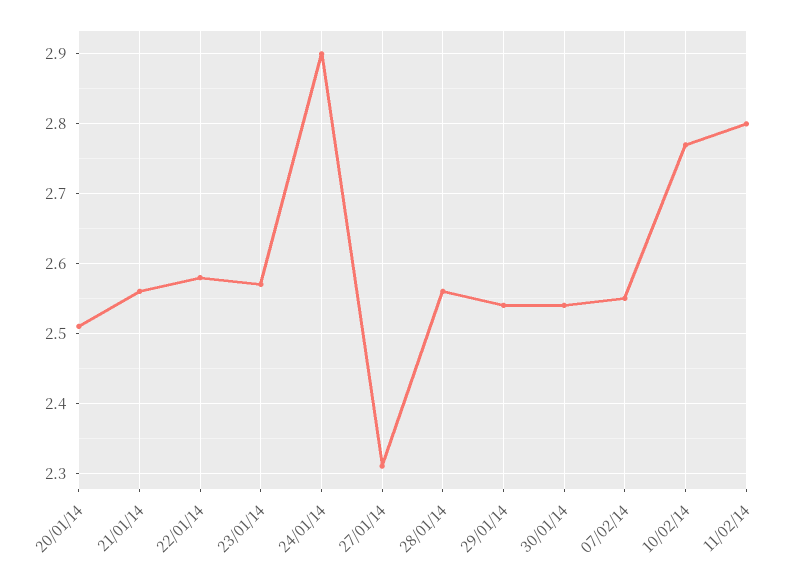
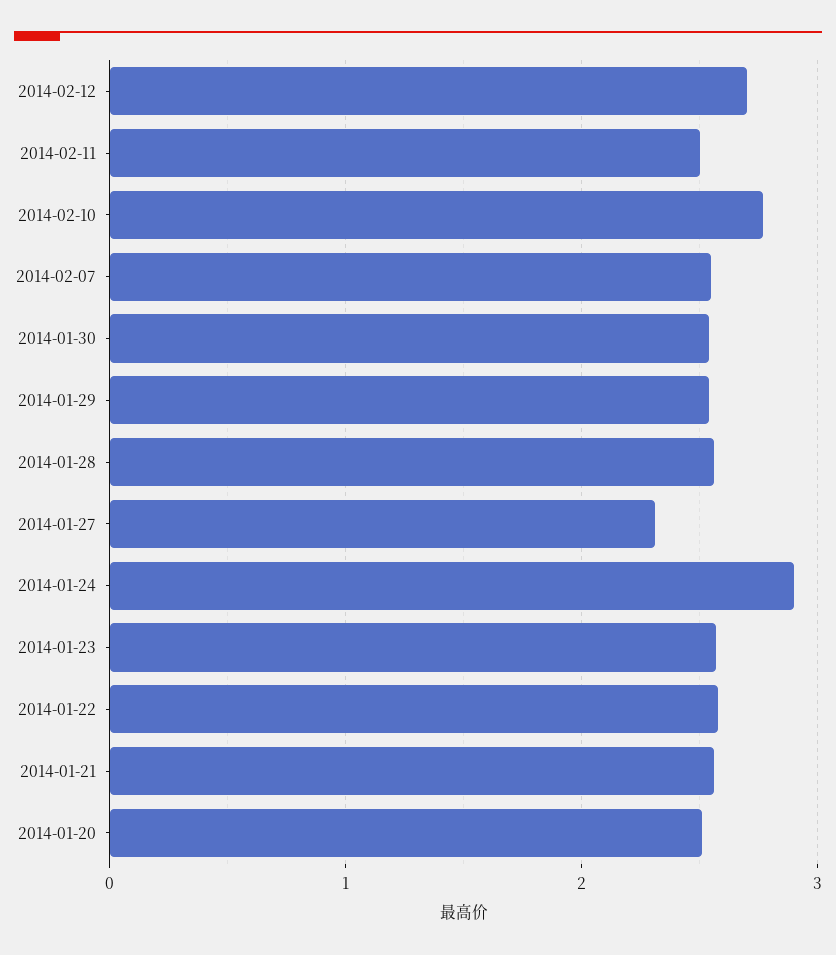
11/02/14: 2.8 -> 2.5
2014-02-12: none -> 2.7

